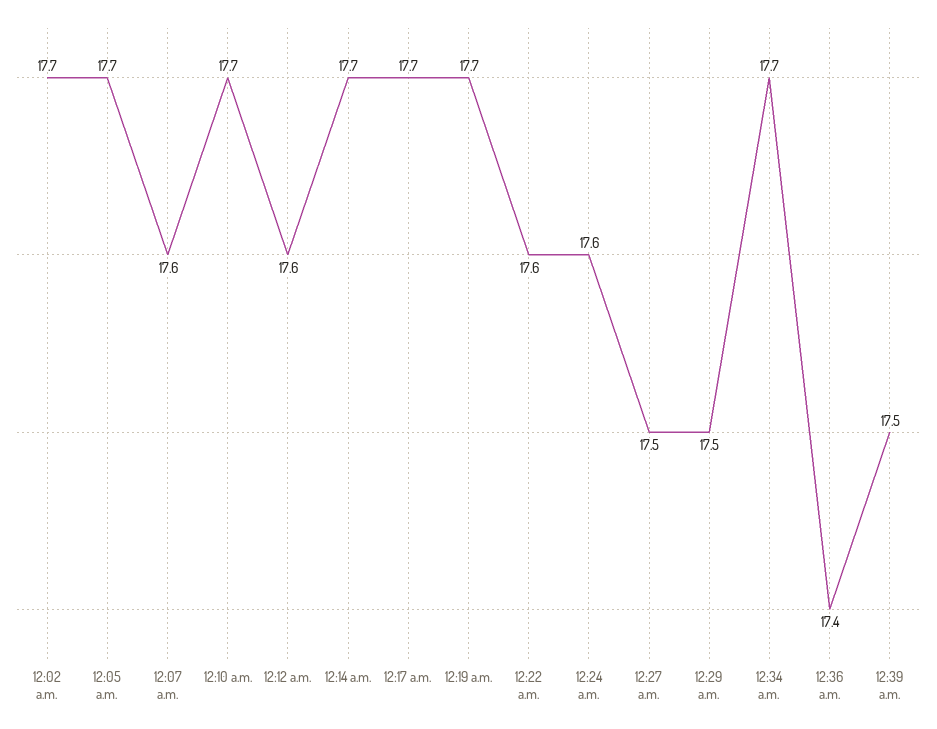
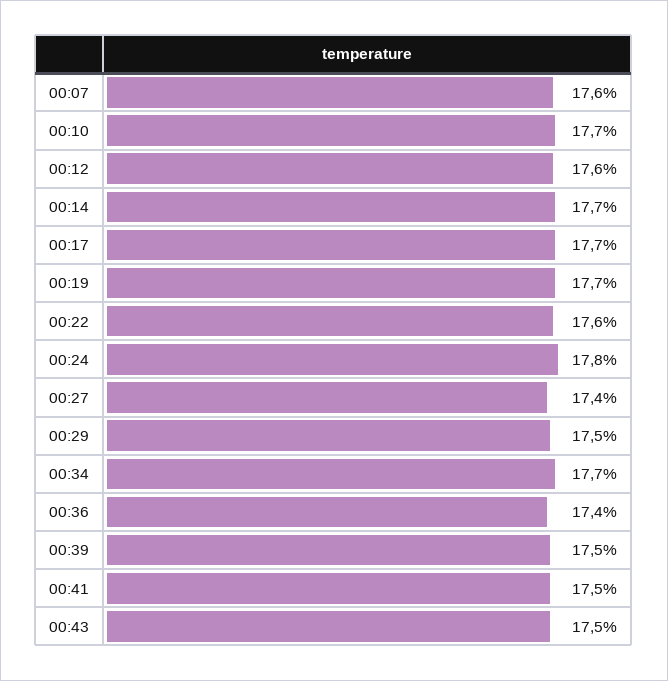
12:02 a.m.: 17.7 -> none
12:05 a.m.: 17.7 -> none
12:24 a.m.: 17.6 -> 17.8
12:27 a.m.: 17.5 -> 17.4
00:41: none -> 17.5
00:43: none -> 17.5

